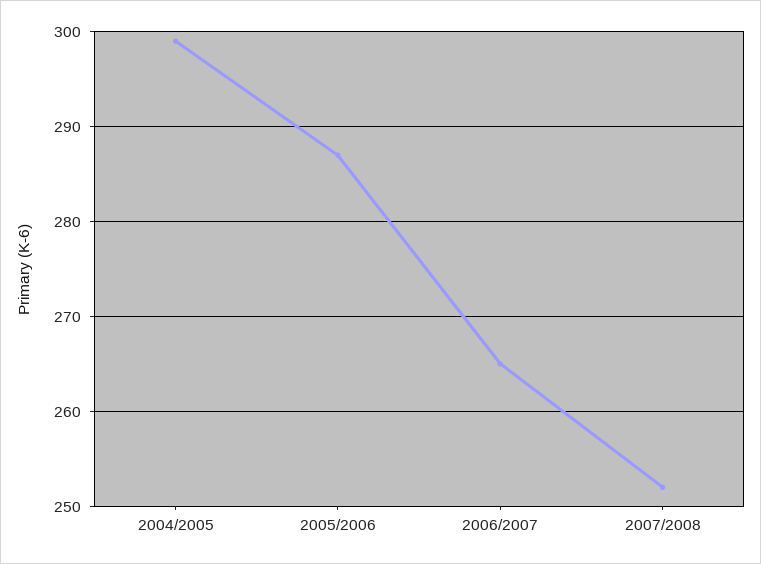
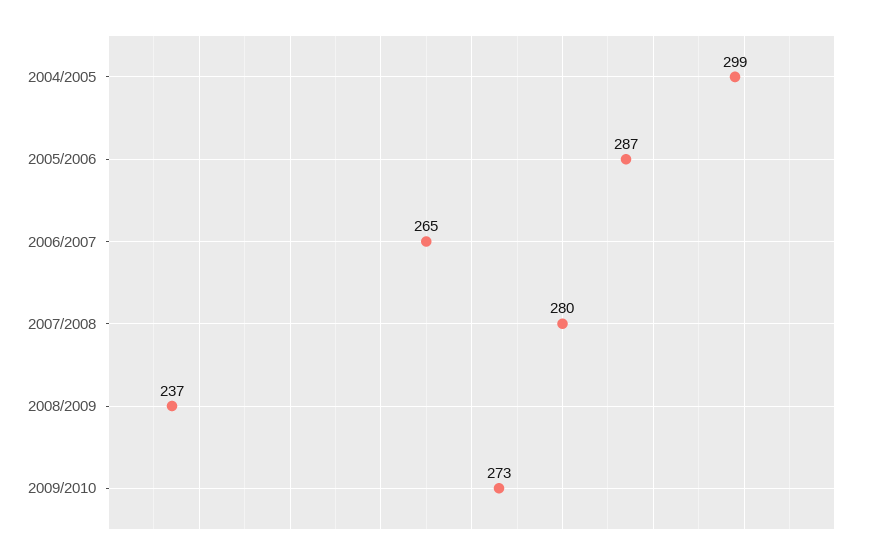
2007/2008: 252 -> 280
2008/2009: none -> 237
2009/2010: none -> 273

